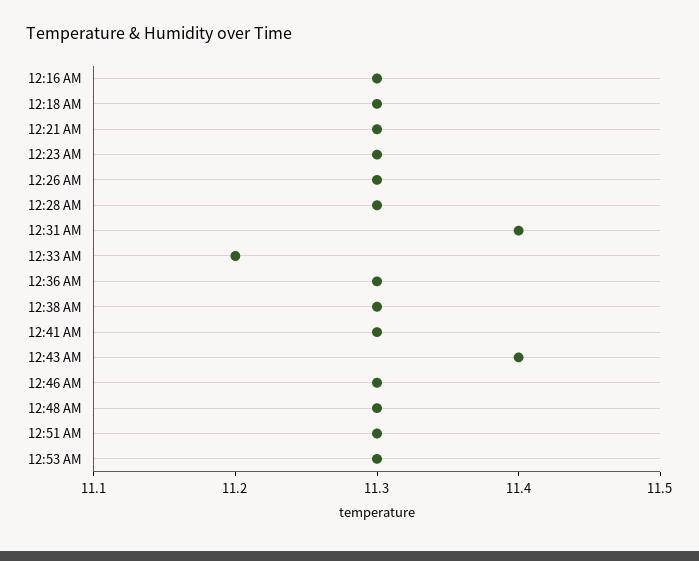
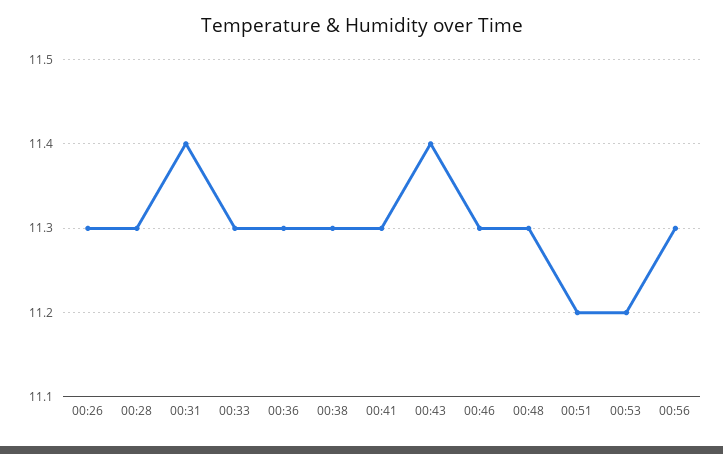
12:16 AM: 11.3 -> none
12:18 AM: 11.3 -> none
12:21 AM: 11.3 -> none
12:23 AM: 11.3 -> none
12:33 AM: 11.2 -> 11.3
12:51 AM: 11.3 -> 11.2
12:53 AM: 11.3 -> 11.2
00:56: none -> 11.3

